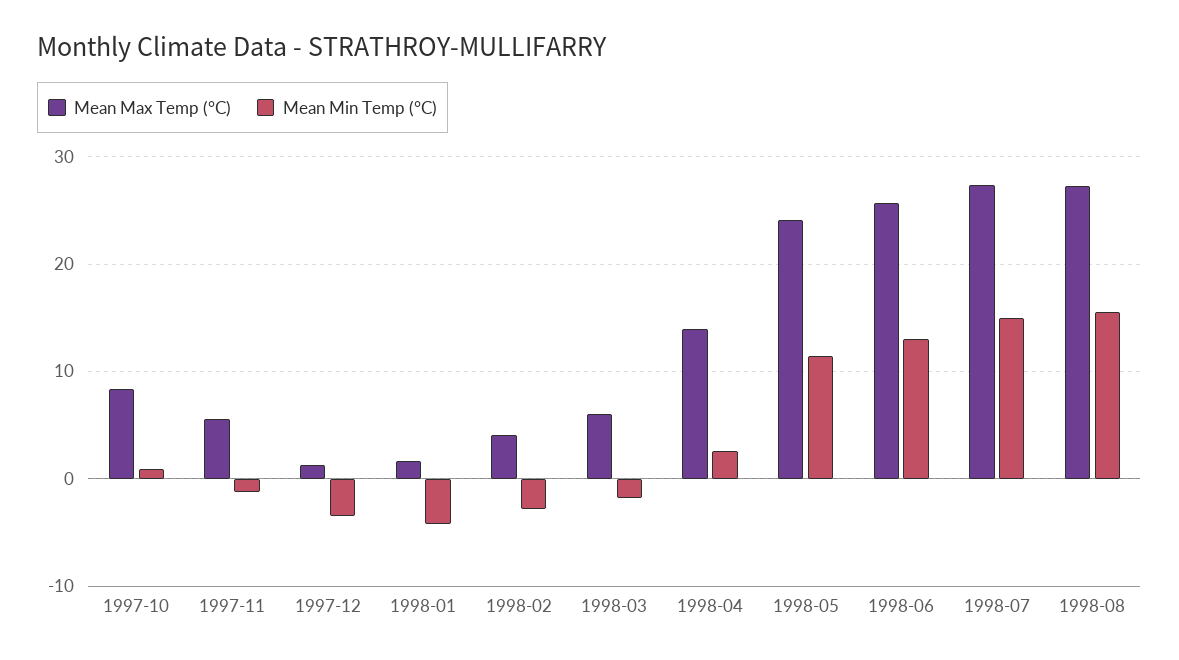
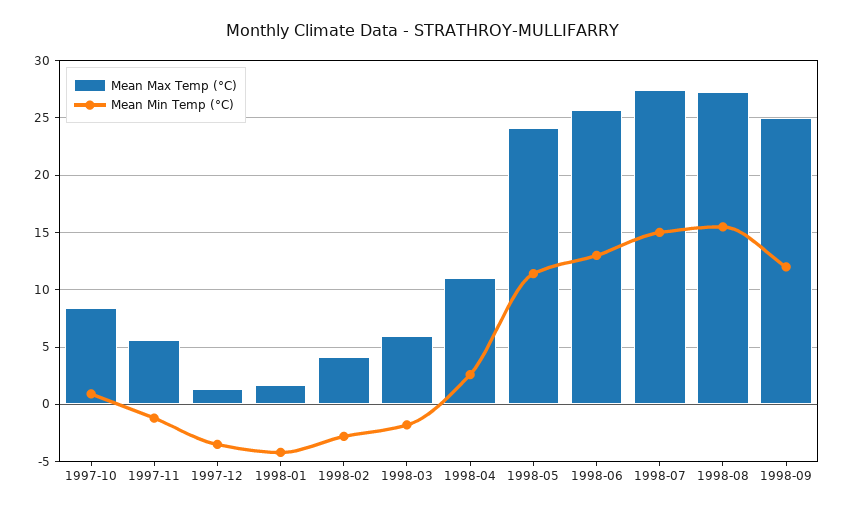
Mean Max Temp (°C), 1998-04: 14 -> 11
Mean Max Temp (°C), 1998-09: none -> 25
Mean Min Temp (°C), 1998-09: none -> 12

